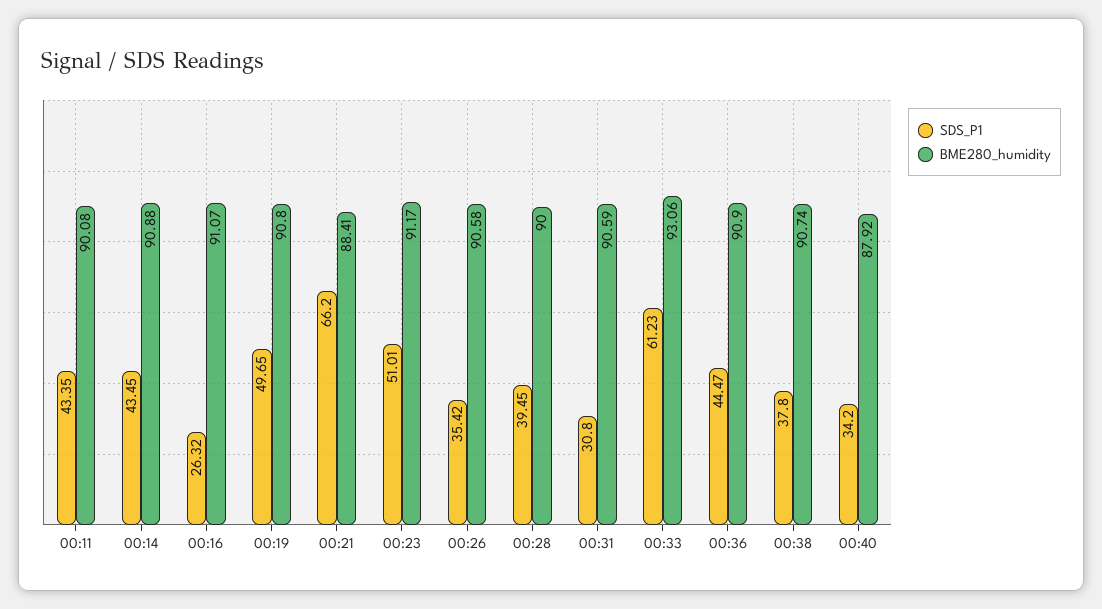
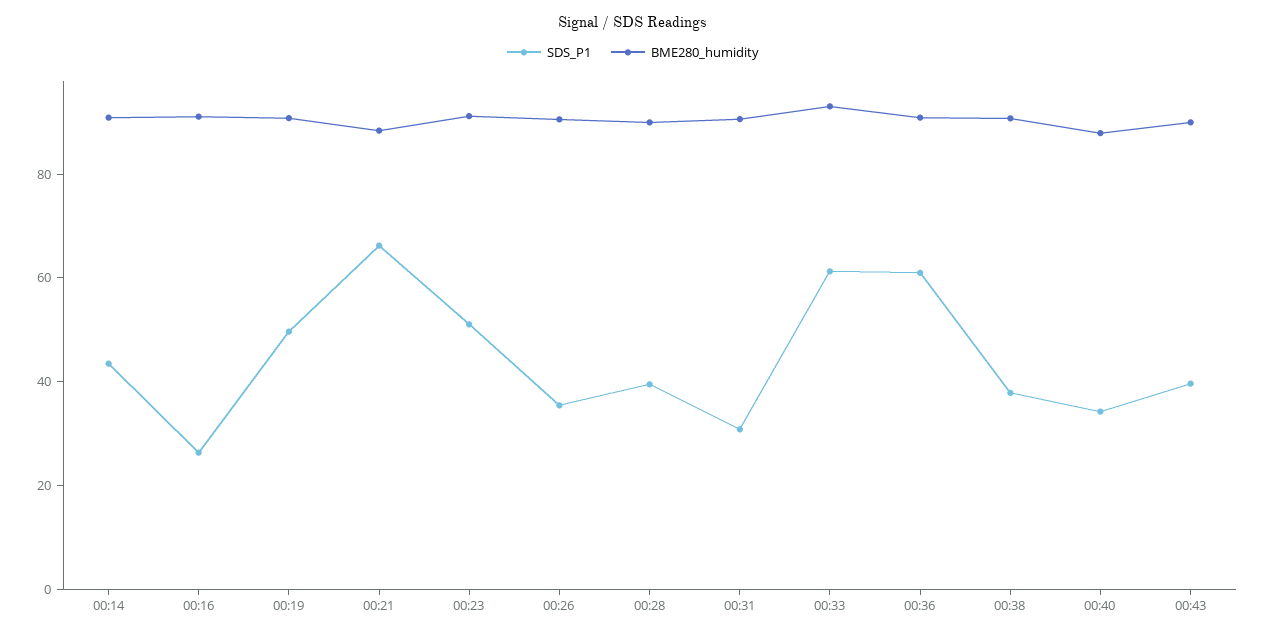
SDS_P1, 00:11: 43.35 -> none
BME280_humidity, 00:11: 90.08 -> none
SDS_P1, 00:36: 44.47 -> 60
SDS_P1, 00:43: none -> 40
BME280_humidity, 00:43: none -> 90

